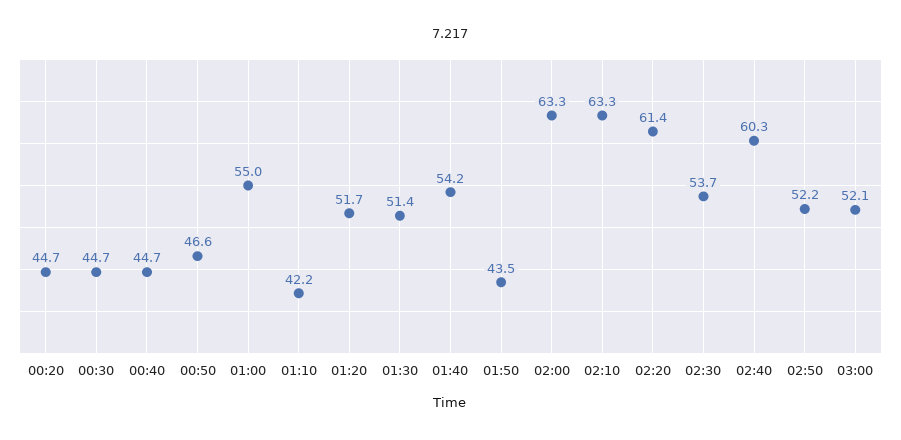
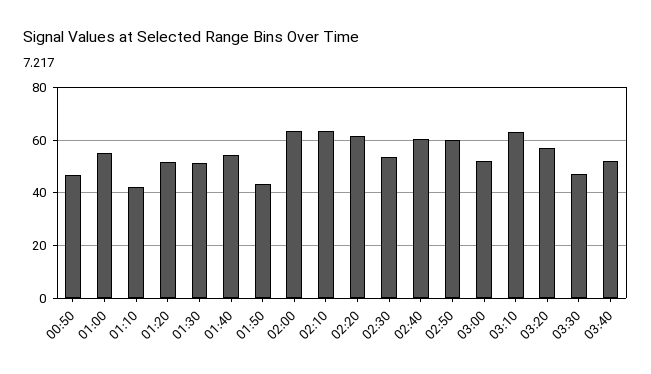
00:20: 44.7 -> none
00:30: 44.7 -> none
00:40: 44.7 -> none
02:50: 52.2 -> 60
03:10: none -> 62.5
03:20: none -> 57.5
03:30: none -> 47.5
03:40: none -> 52.5

